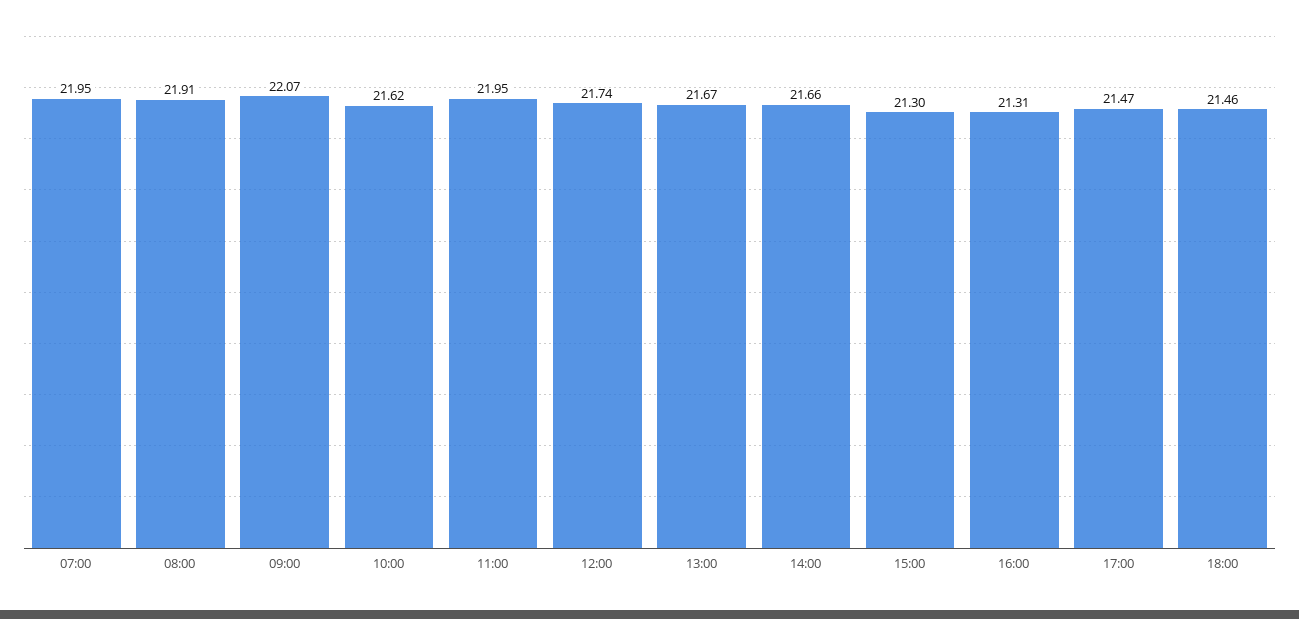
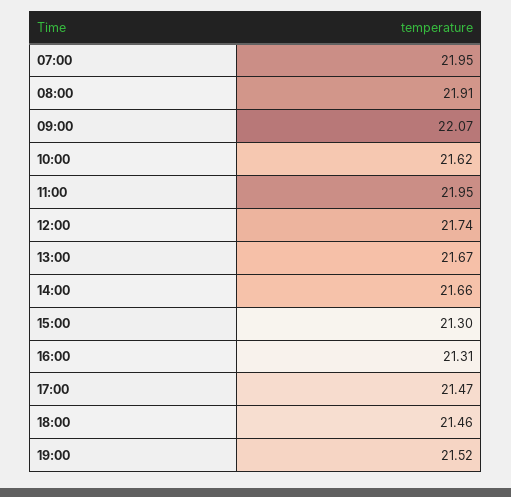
19:00: none -> 21.52

